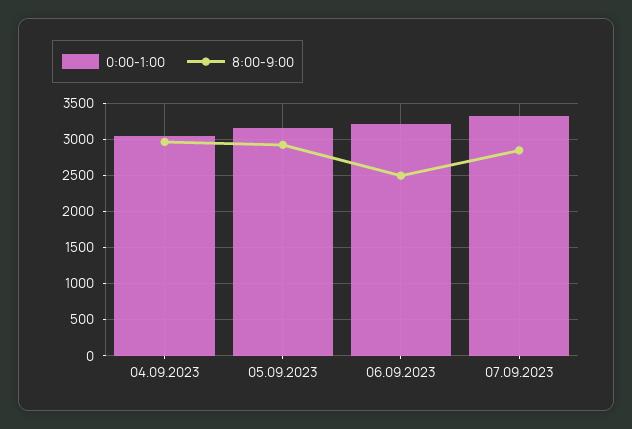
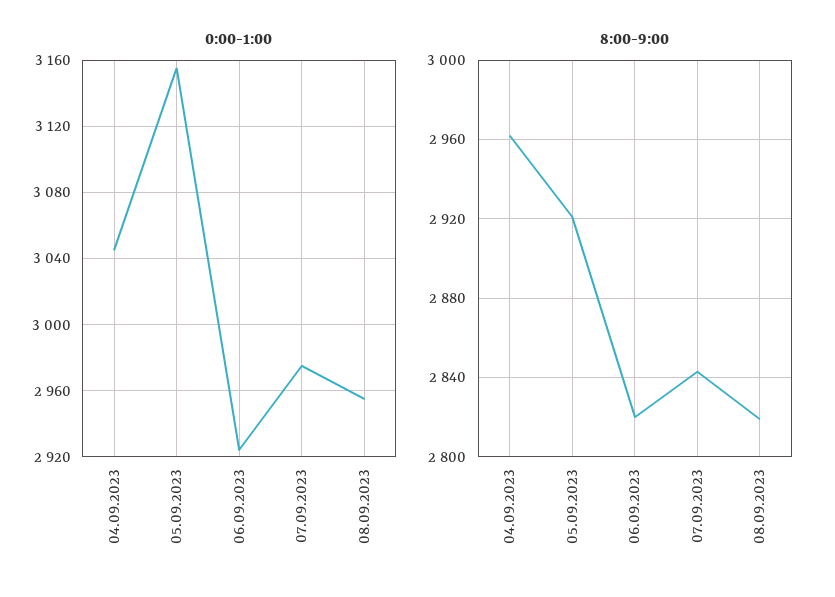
0:00-1:00, 06.09.2023: 3200 -> 2925
8:00-9:00, 06.09.2023: 2500 -> 2820
0:00-1:00, 07.09.2023: 3300 -> 2975
0:00-1:00, 08.09.2023: none -> 2955
8:00-9:00, 08.09.2023: none -> 2820

